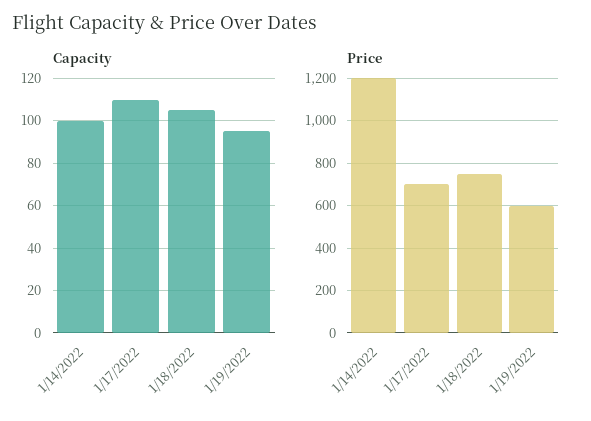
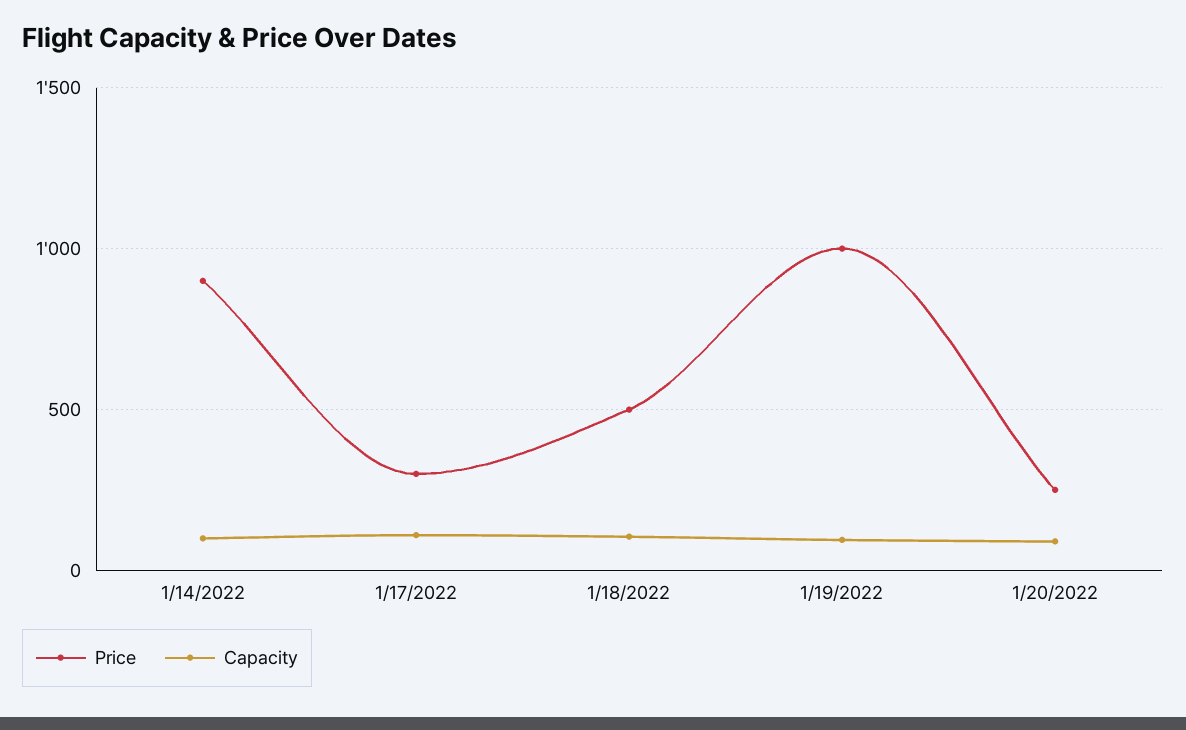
Price, 1/14/2022: 1200 -> 900
Price, 1/17/2022: 700 -> 300
Price, 1/18/2022: 750 -> 500
Price, 1/19/2022: 600 -> 1000
Price, 1/20/2022: none -> 250
Capacity, 1/20/2022: none -> 100

